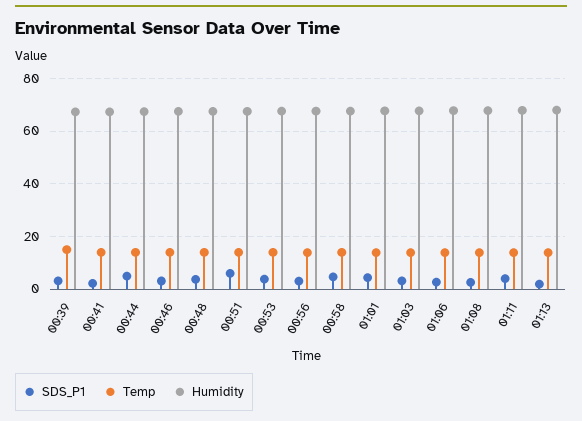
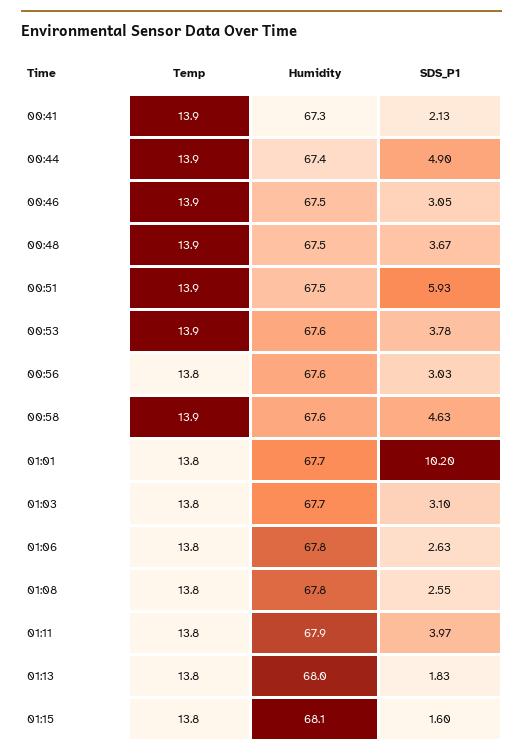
SDS_P1, 00:39: 2.5 -> none
Temp, 00:39: 15 -> none
Humidity, 00:39: 67.5 -> none
SDS_P1, 01:01: 5 -> 10.2
Temp, 01:15: none -> 13.8
Humidity, 01:15: none -> 68.1
SDS_P1, 01:15: none -> 1.6

